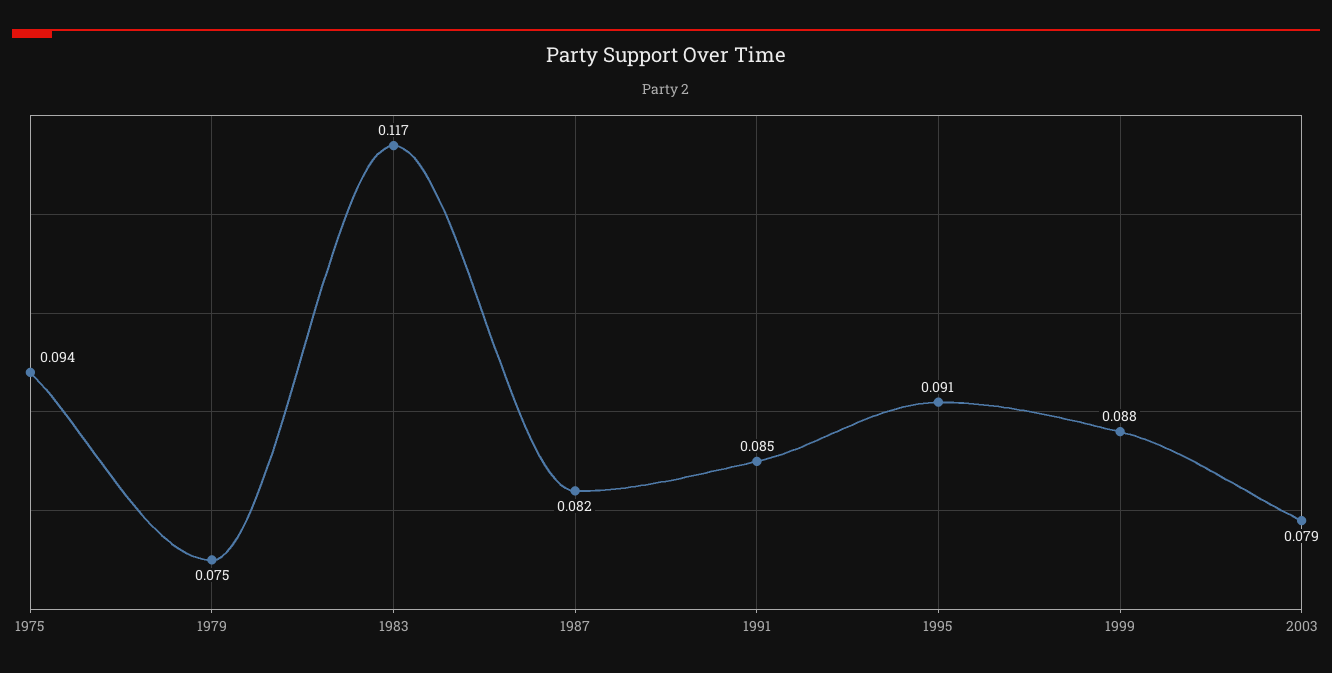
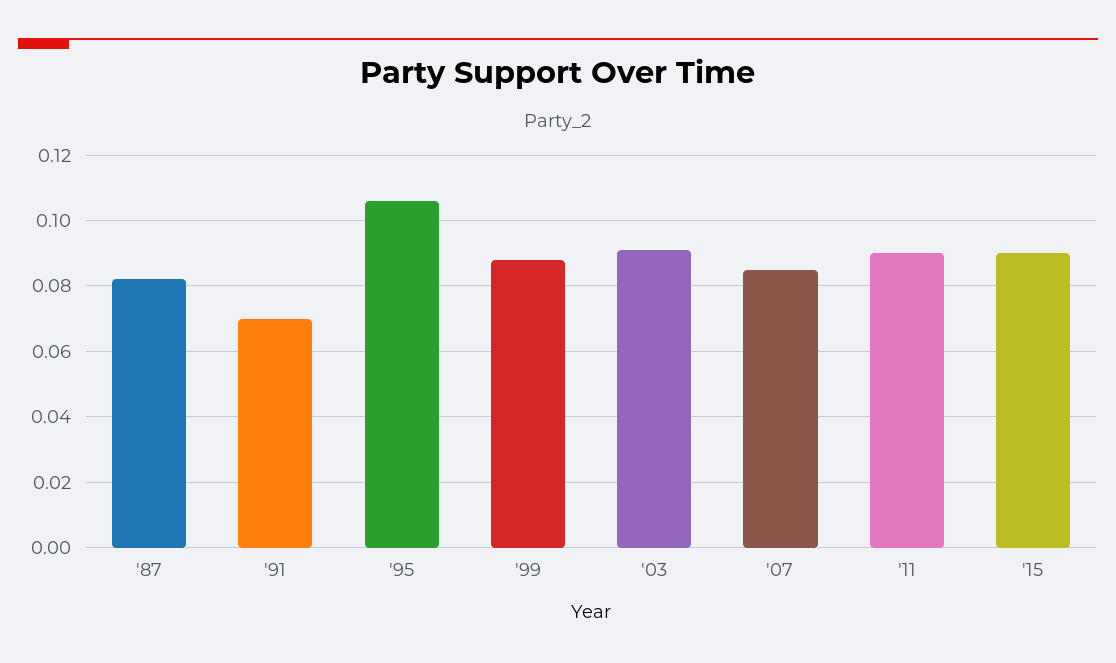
1975: 0.094 -> none
1979: 0.075 -> none
1983: 0.117 -> none
1991: 0.085 -> 0.07
1995: 0.091 -> 0.105
2003: 0.079 -> 0.09
'07: none -> 0.085
'11: none -> 0.09
'15: none -> 0.09

